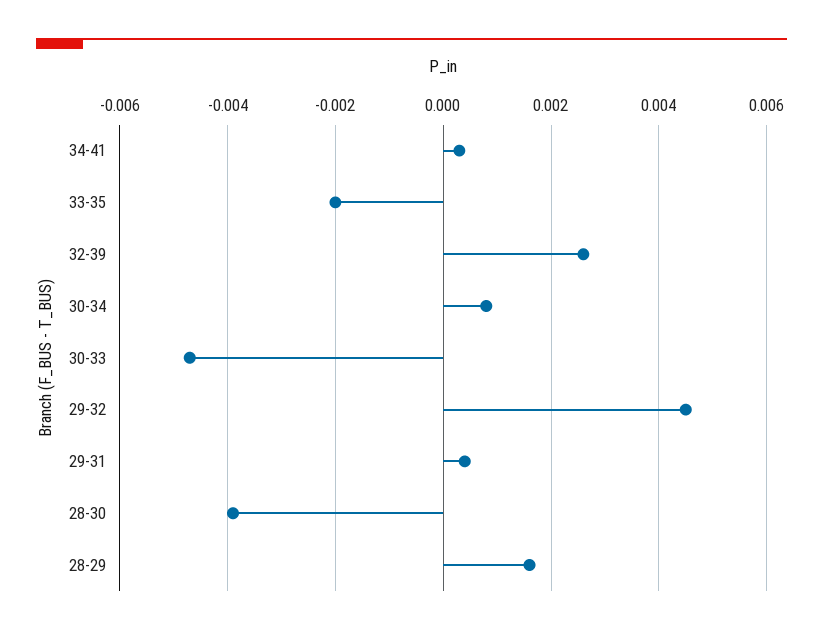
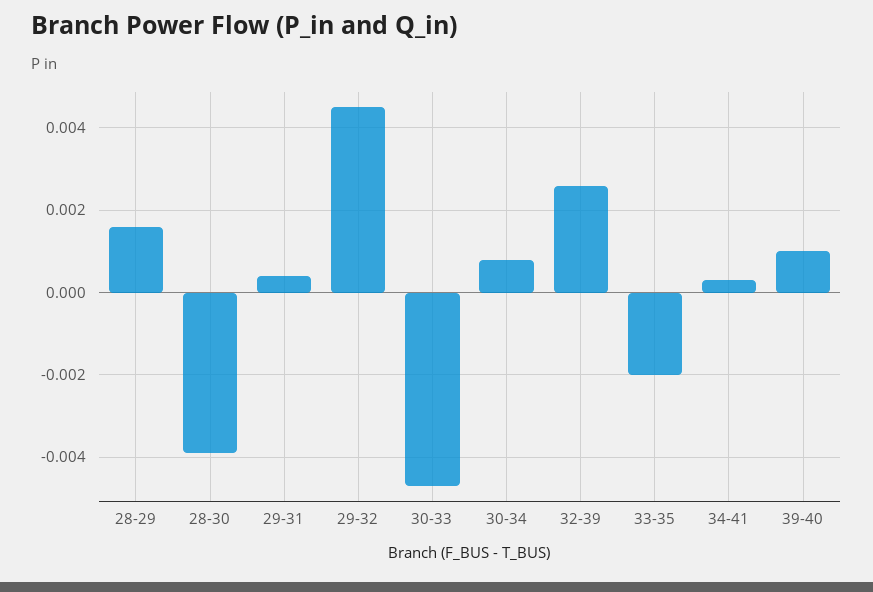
39-40: none -> 0.001

